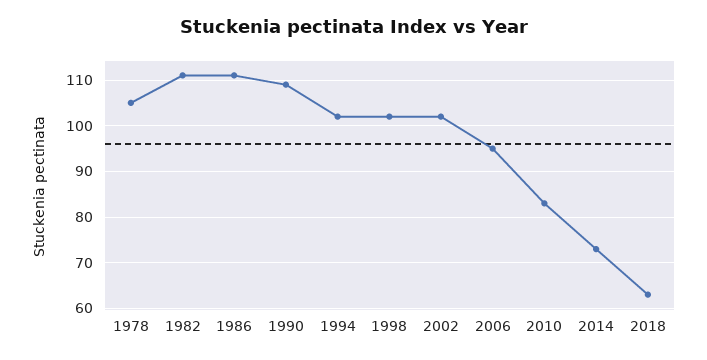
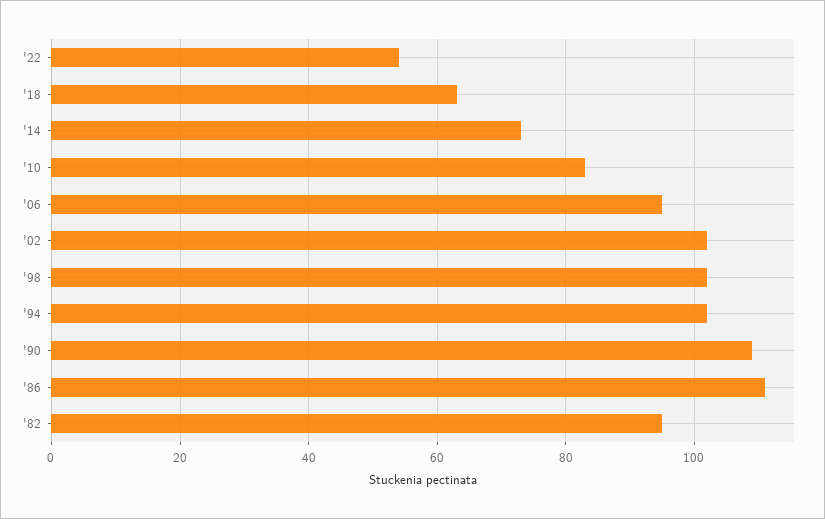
1978: 105 -> none
1982: 110 -> 95
'22: none -> 55

